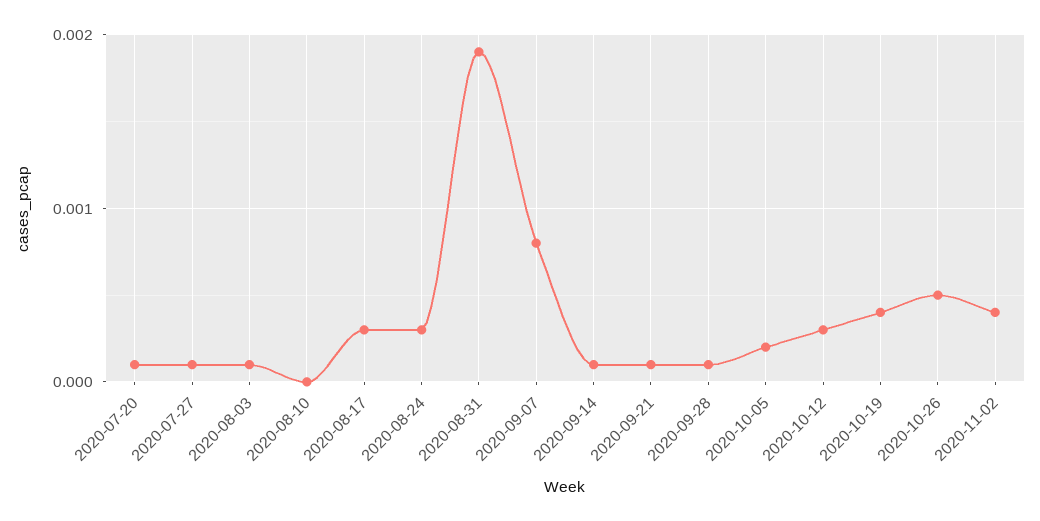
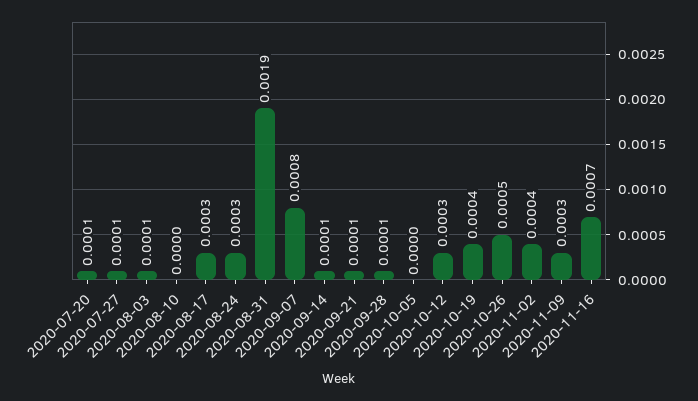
2020-10-05: 0.0002 -> 0
2020-11-09: none -> 0.0003
2020-11-16: none -> 0.0007

